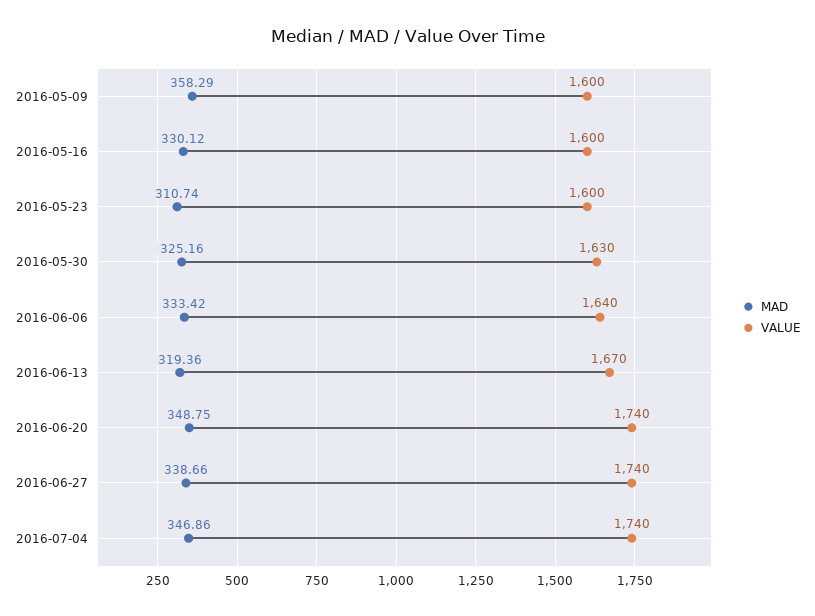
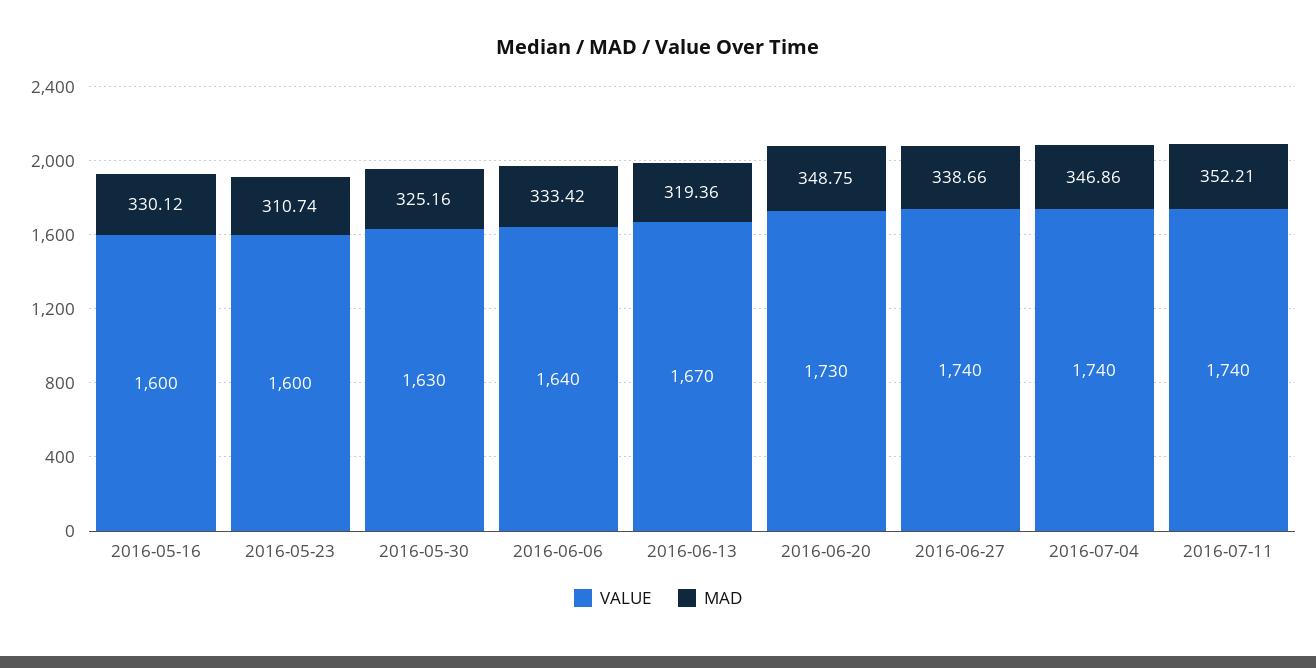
MAD, 2016-05-09: 358.29 -> none
VALUE, 2016-05-09: 1600 -> none
VALUE, 2016-06-20: 1740 -> 1730
VALUE, 2016-07-11: none -> 1740
MAD, 2016-07-11: none -> 352.21

